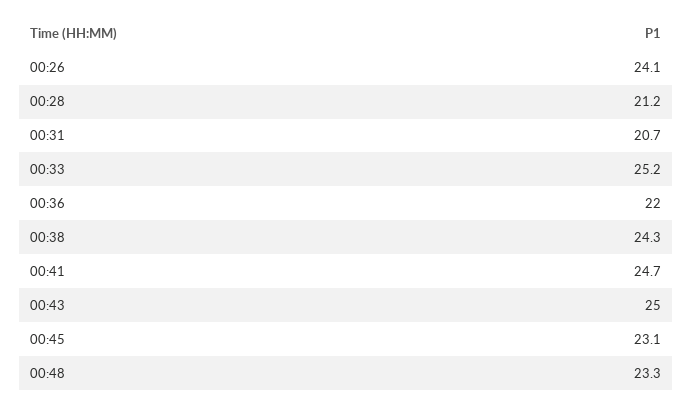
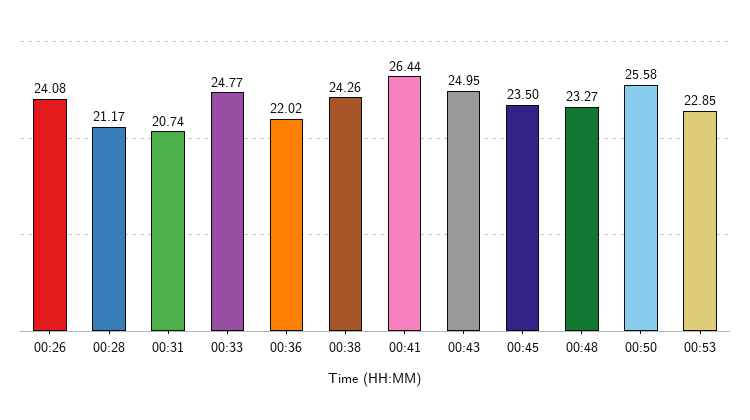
00:33: 25.2 -> 24.77
00:41: 24.7 -> 26.44
00:45: 23.1 -> 23.5
00:50: none -> 25.58
00:53: none -> 22.85

